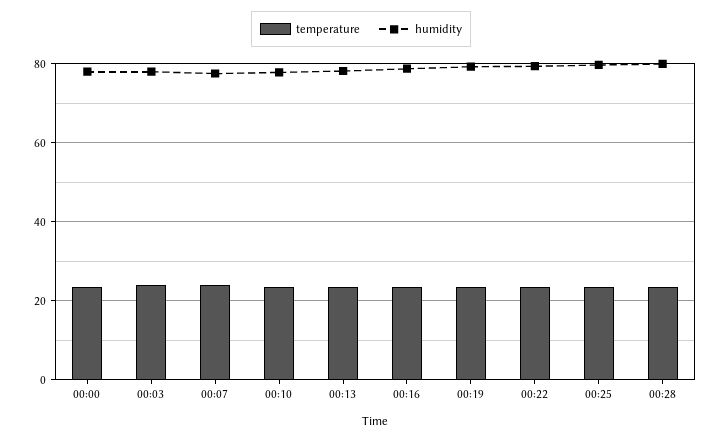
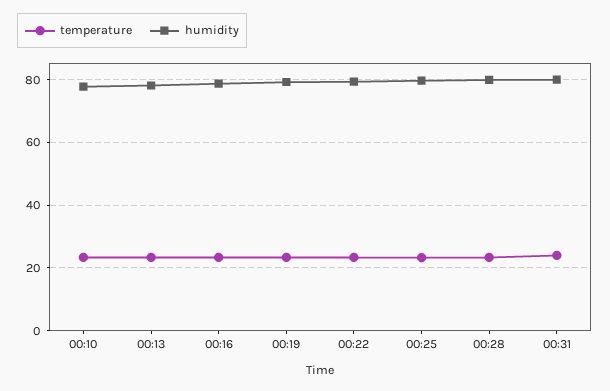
temperature, 00:00: 24 -> none
humidity, 00:00: 78 -> none
temperature, 00:03: 24 -> none
humidity, 00:03: 78 -> none
temperature, 00:07: 24 -> none
humidity, 00:07: 78 -> none
temperature, 00:31: none -> 24
humidity, 00:31: none -> 80

